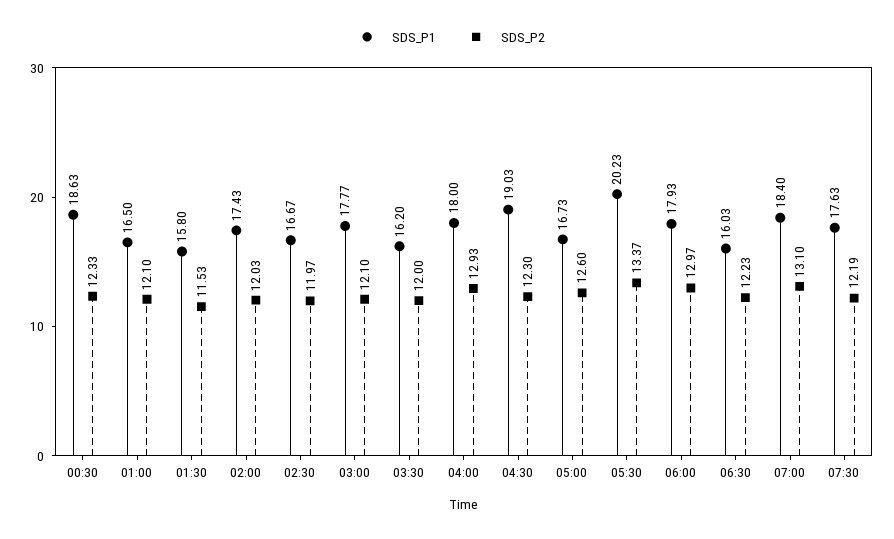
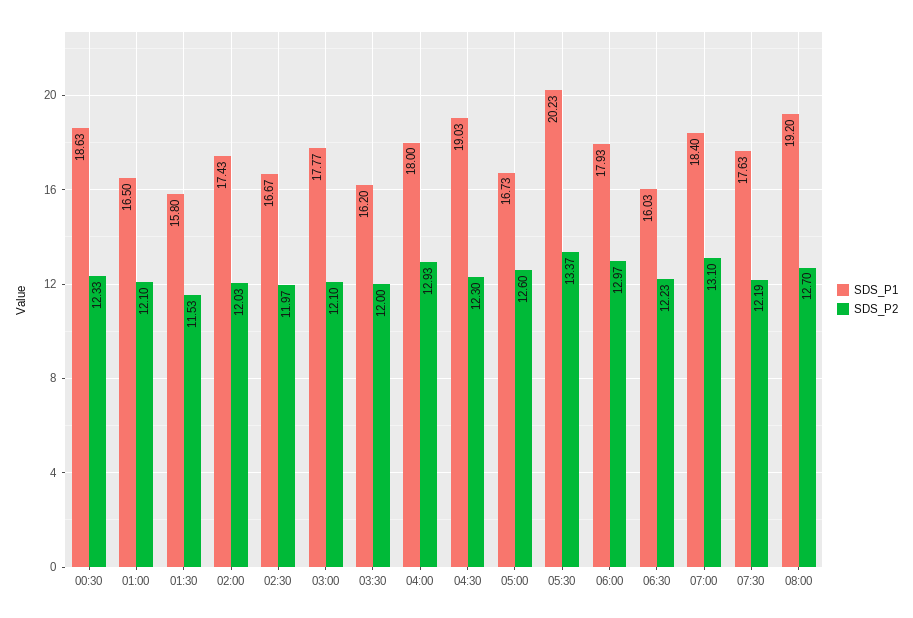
SDS_P1, 08:00: none -> 19.2
SDS_P2, 08:00: none -> 12.7

